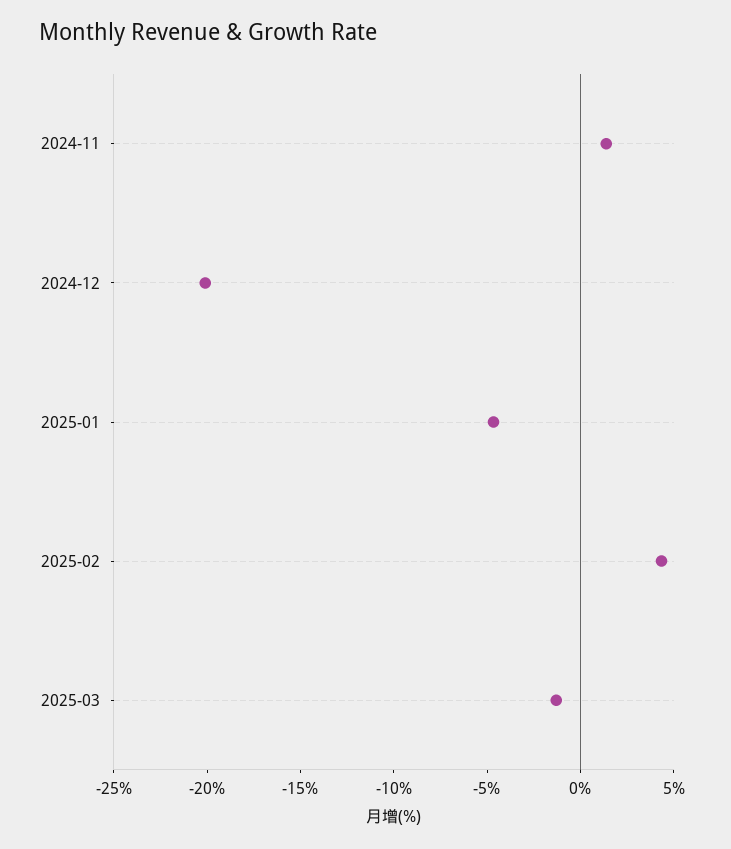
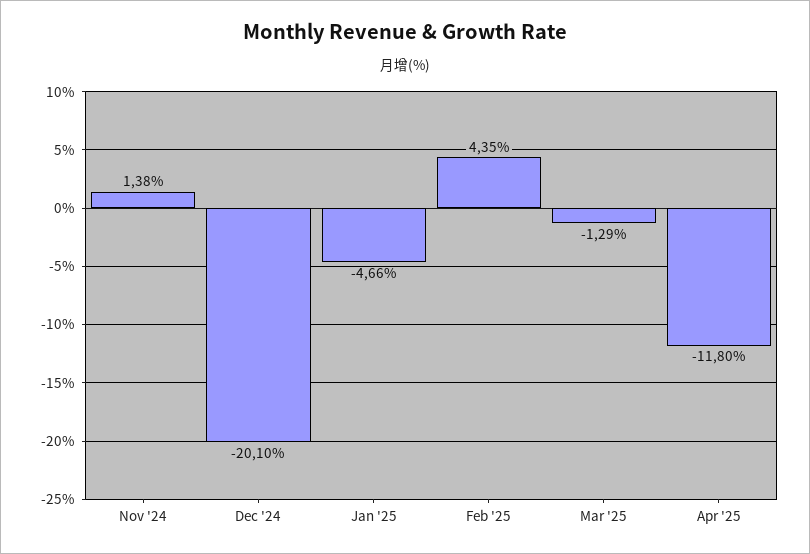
Apr '25: none -> -11.8

